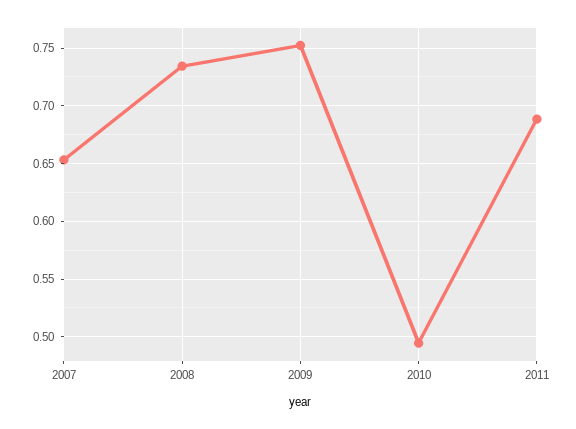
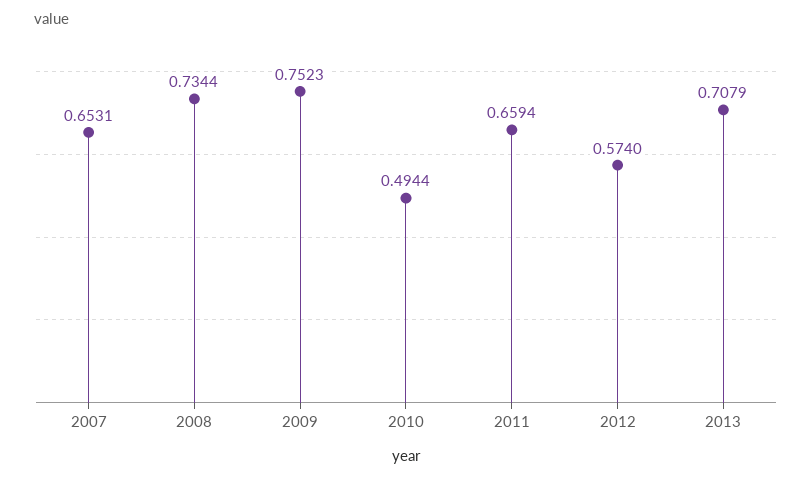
2011: 0.69 -> 0.6594
2012: none -> 0.574
2013: none -> 0.7079

